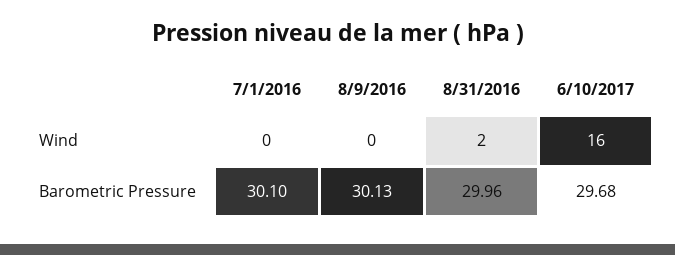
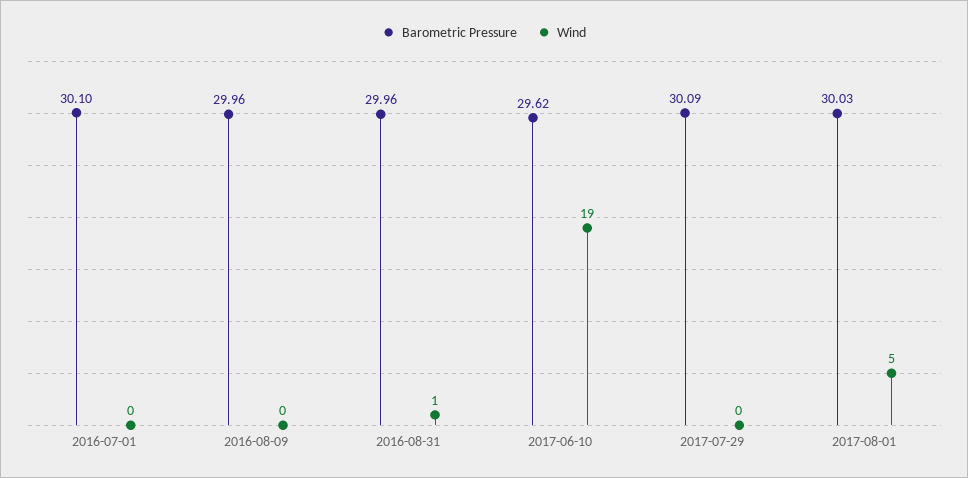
Wind, 8/31/2016: 2 -> 1
Wind, 6/10/2017: 16 -> 19
Barometric Pressure, 8/9/2016: 30.13 -> 29.96
Barometric Pressure, 6/10/2017: 29.68 -> 29.62
Barometric Pressure, 2017-07-29: none -> 30.09
Wind, 2017-07-29: none -> 0
Barometric Pressure, 2017-08-01: none -> 30.03
Wind, 2017-08-01: none -> 5

